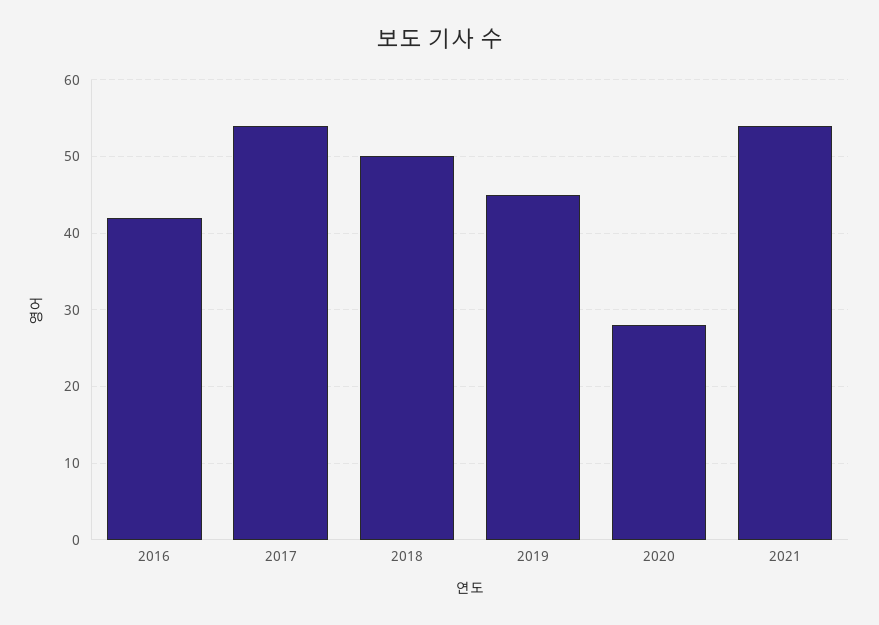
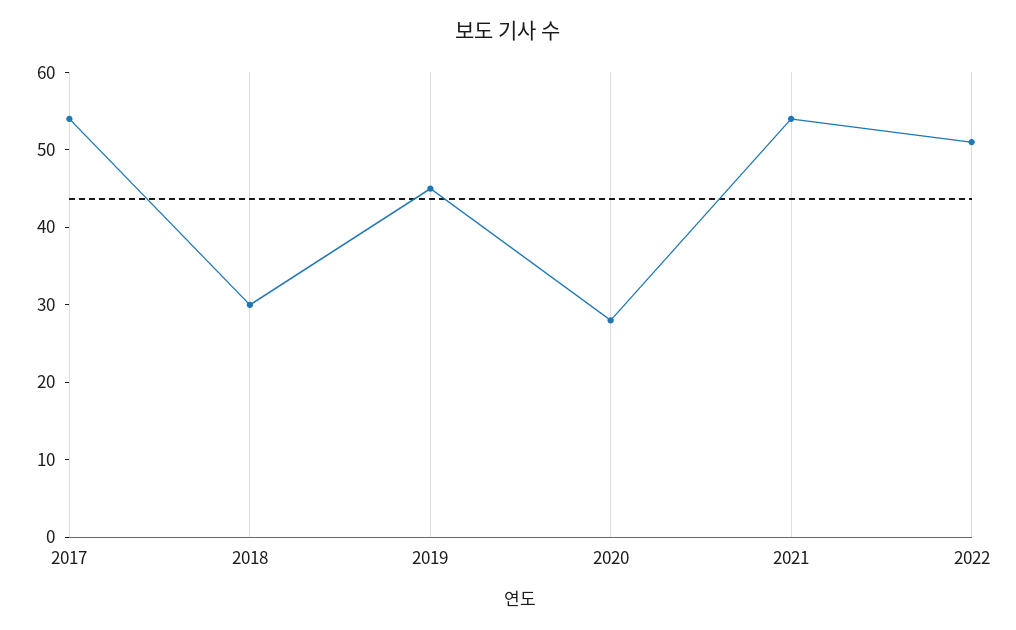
2016: 42 -> none
2018: 50 -> 30
2022: none -> 50

